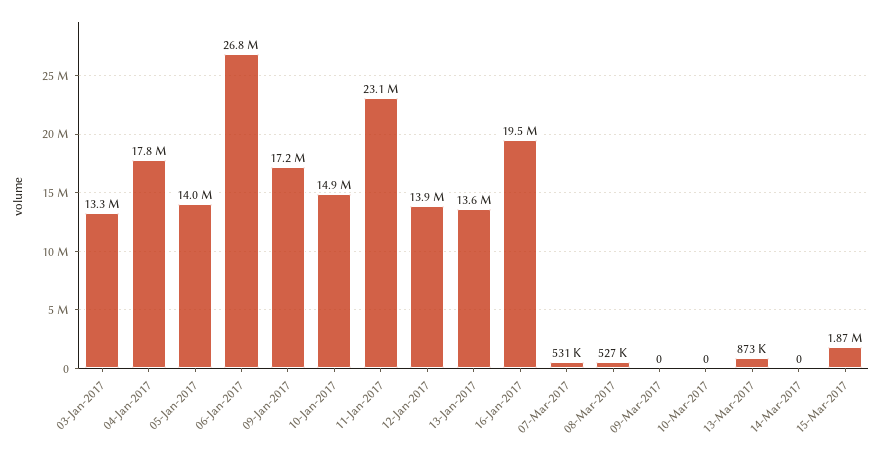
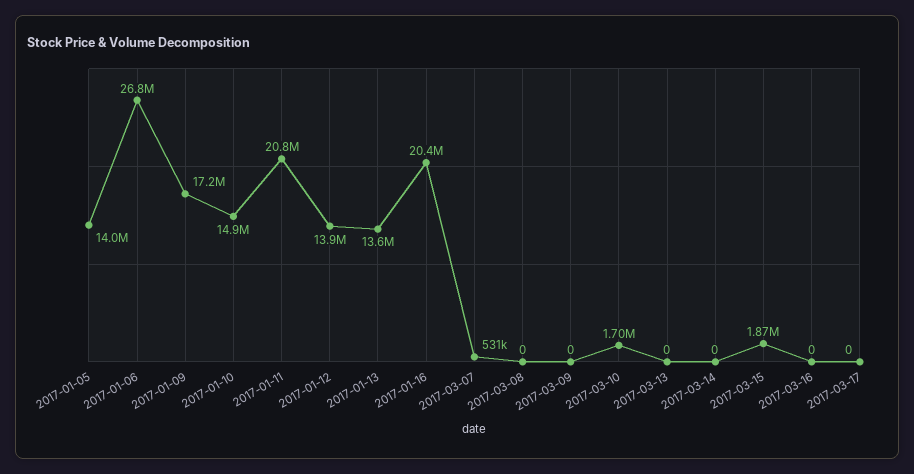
03-Jan-2017: 13300000 -> none
04-Jan-2017: 17800000 -> none
11-Jan-2017: 23100000 -> 20800000
16-Jan-2017: 19500000 -> 20400000
08-Mar-2017: 527000 -> 0
10-Mar-2017: 0 -> 1700000
13-Mar-2017: 873000 -> 0
2017-03-16: none -> 0
2017-03-17: none -> 0

